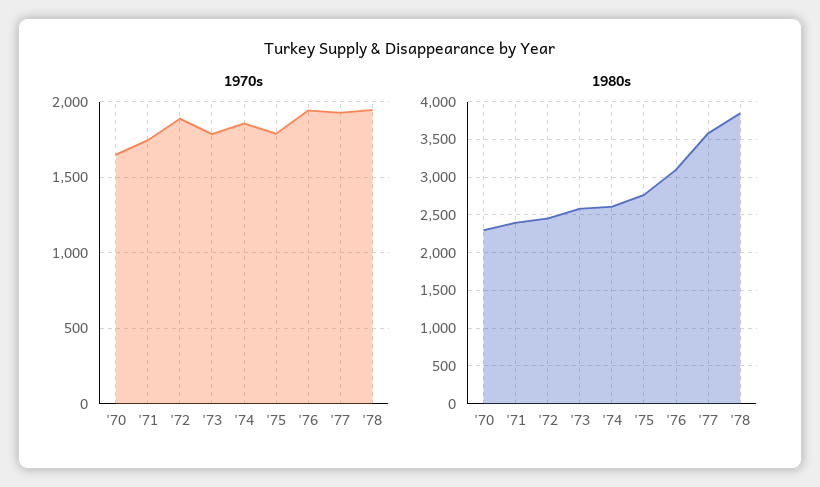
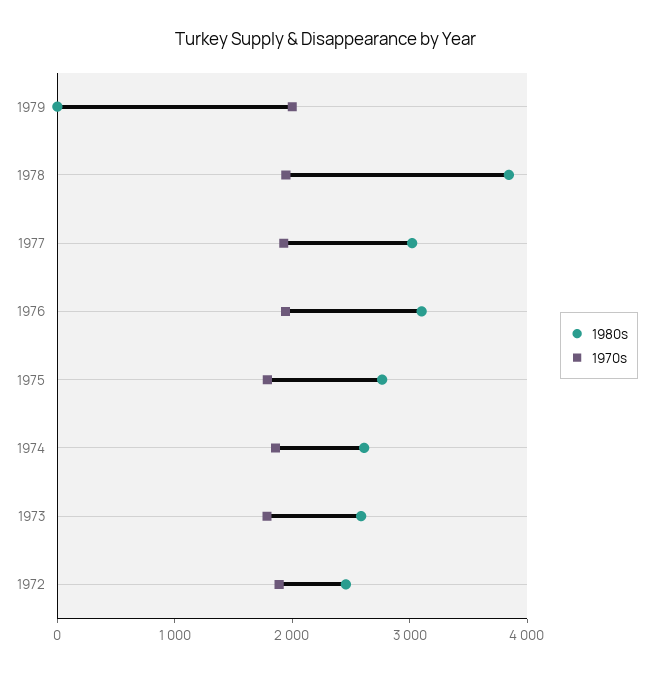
1970s, '70: 1650 -> none
1970s, '71: 1750 -> none
1980s, '70: 2300 -> none
1980s, '71: 2400 -> none
1980s, '77: 3600 -> 3000
1980s, 1979: none -> 0
1970s, 1979: none -> 2000

